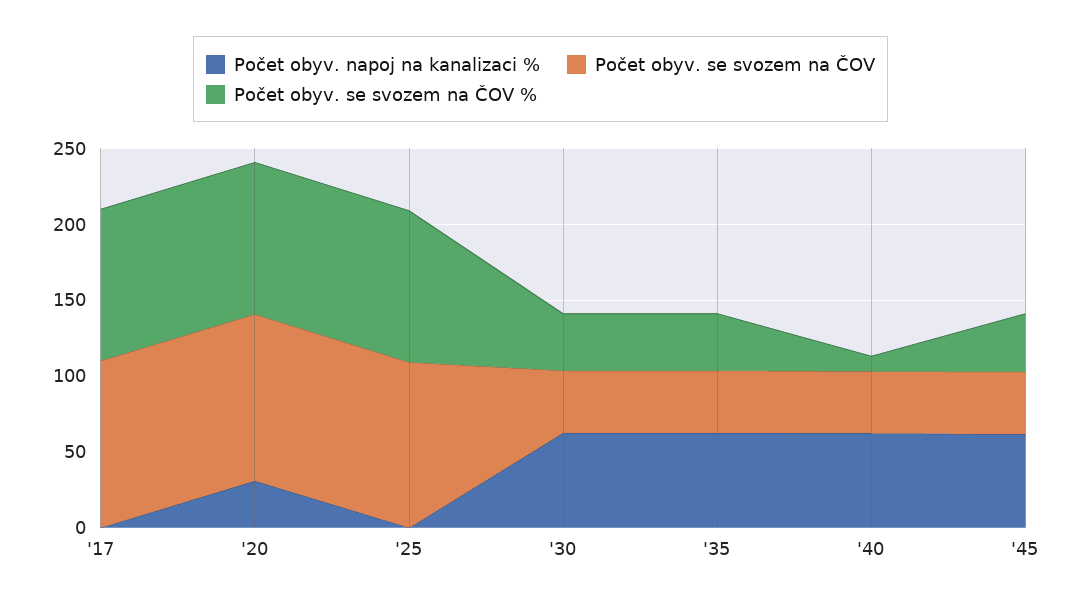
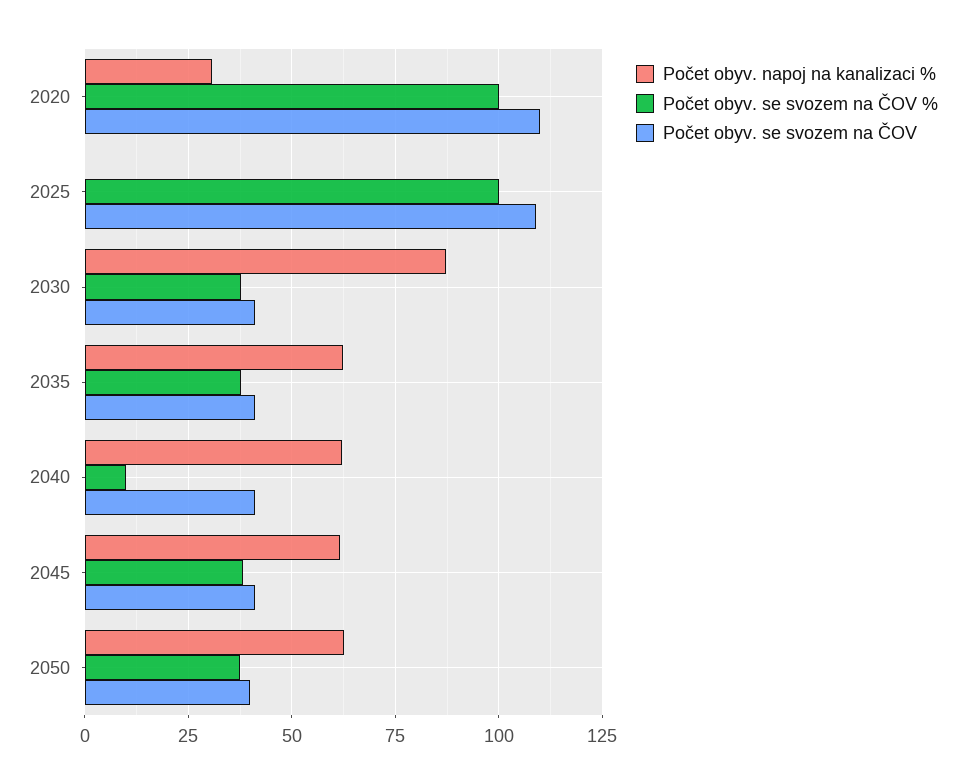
Počet obyv. napoj na kanalizaci %, '17: 0 -> none
Počet obyv. se svozem na ČOV, '17: 110 -> none
Počet obyv. se svozem na ČOV %, '17: 100 -> none
Počet obyv. napoj na kanalizaci %, '30: 60 -> 87.5
Počet obyv. napoj na kanalizaci %, 2050: none -> 62.5
Počet obyv. se svozem na ČOV %, 2050: none -> 37.5
Počet obyv. se svozem na ČOV, 2050: none -> 40

